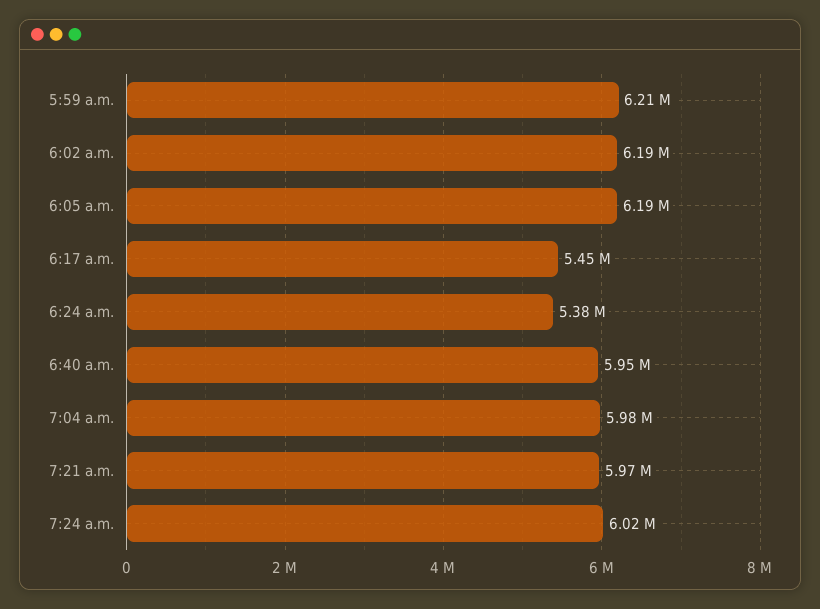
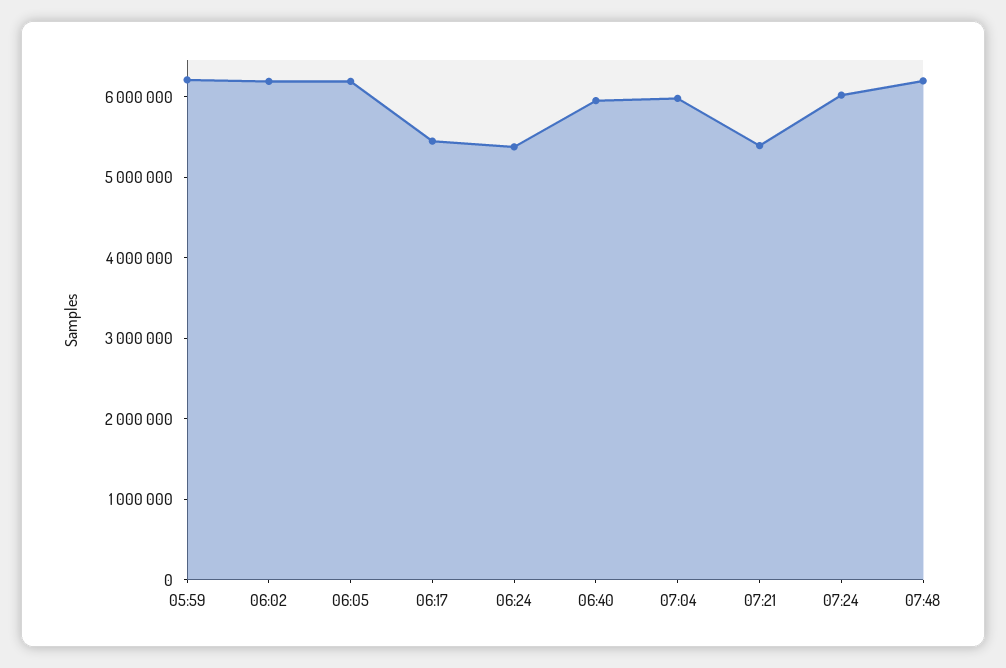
7:21 a.m.: 5970000 -> 5400000
07:48: none -> 6200000

